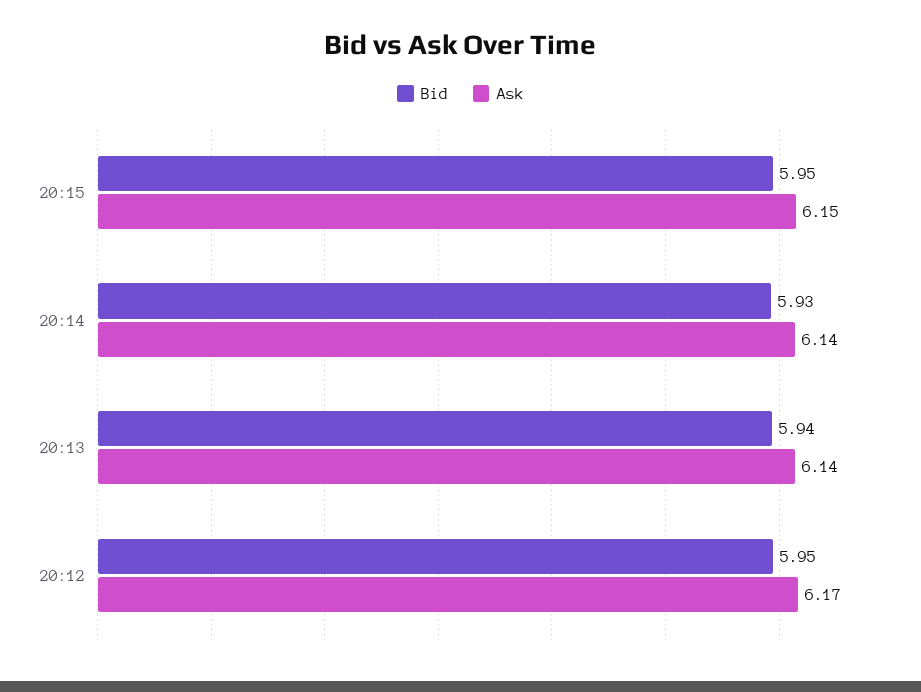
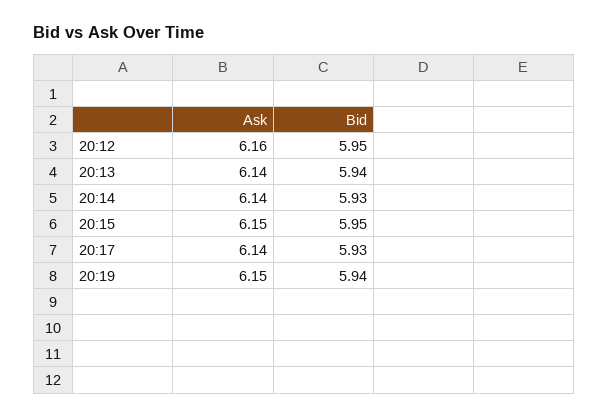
Ask, 20:12: 6.17 -> 6.16
Ask, 20:17: none -> 6.14
Bid, 20:17: none -> 5.93
Ask, 20:19: none -> 6.15
Bid, 20:19: none -> 5.94

